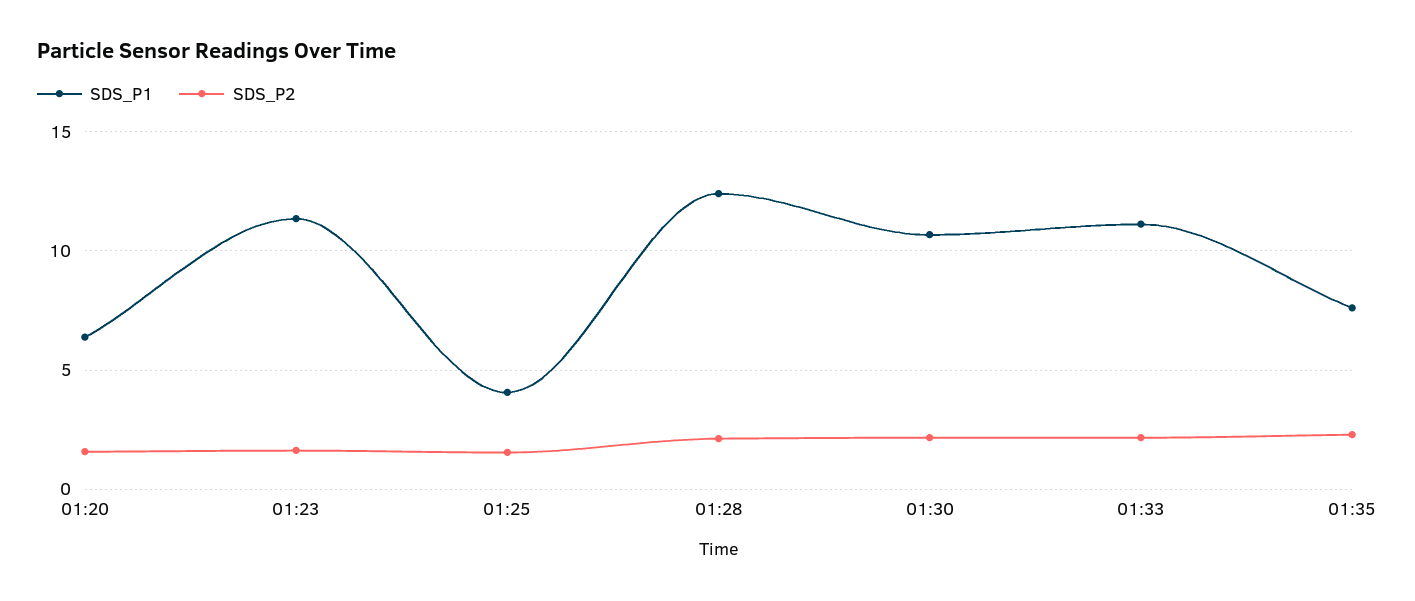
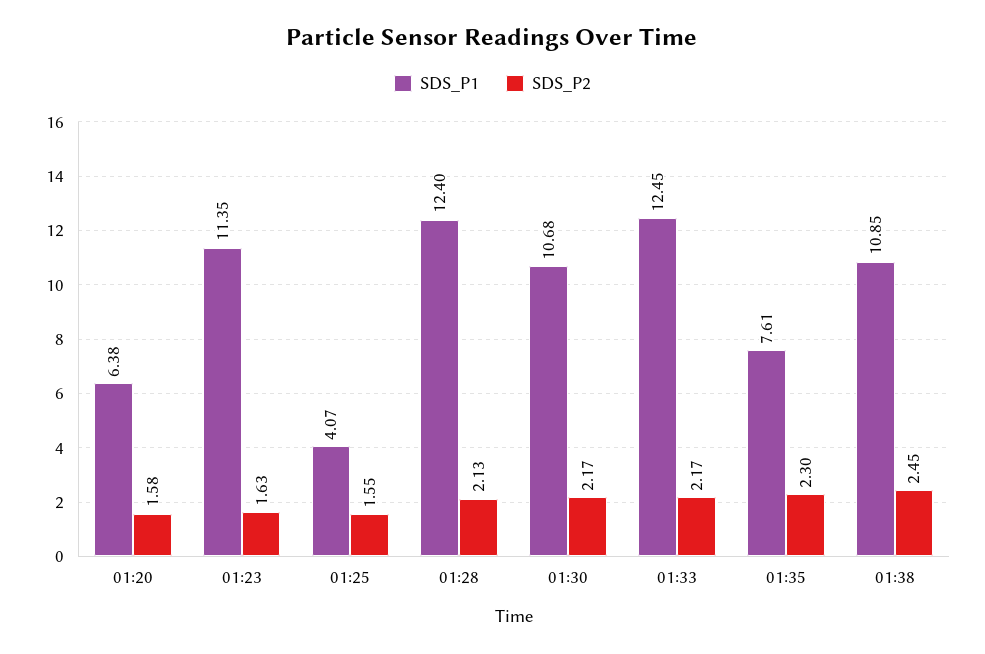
SDS_P1, 01:33: 11 -> 12.45
SDS_P1, 01:38: none -> 10.85
SDS_P2, 01:38: none -> 2.45

